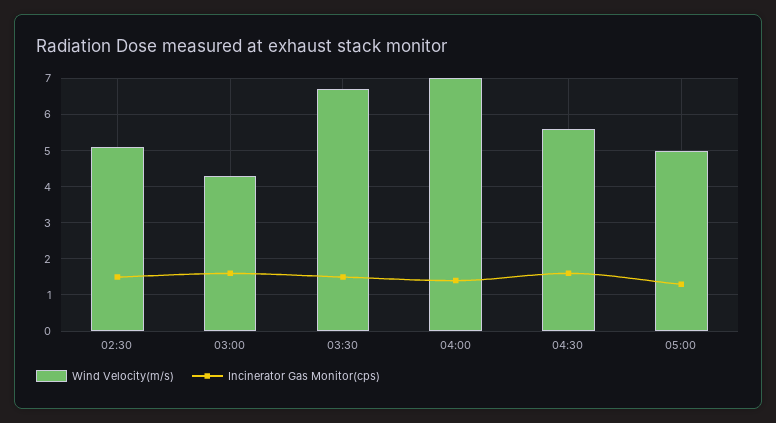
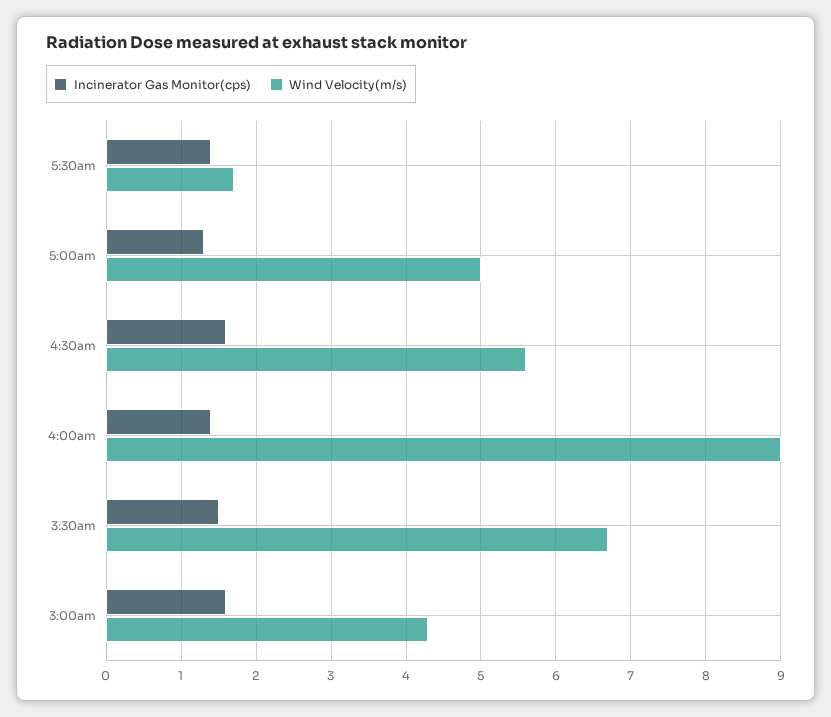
Wind Velocity(m/s), 02:30: 5 -> none
Incinerator Gas Monitor(cps), 02:30: 1.5 -> none
Wind Velocity(m/s), 04:00: 7 -> 9
Incinerator Gas Monitor(cps), 5:30am: none -> 1.4
Wind Velocity(m/s), 5:30am: none -> 1.7

